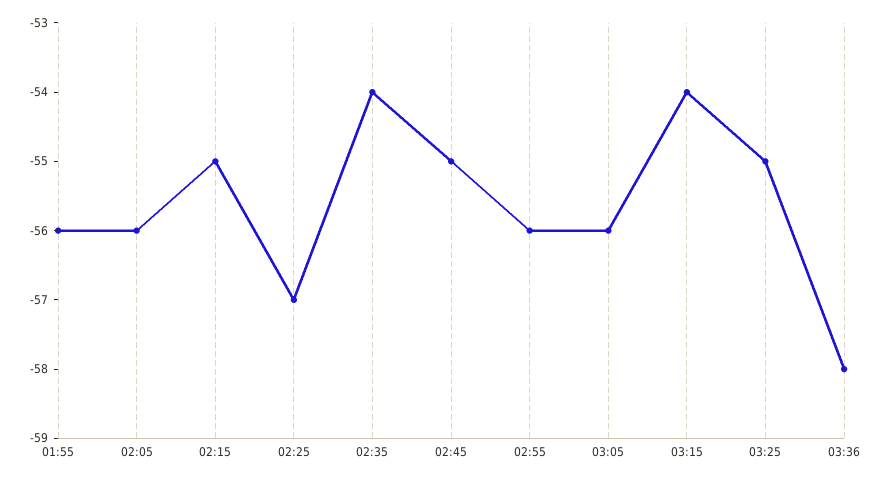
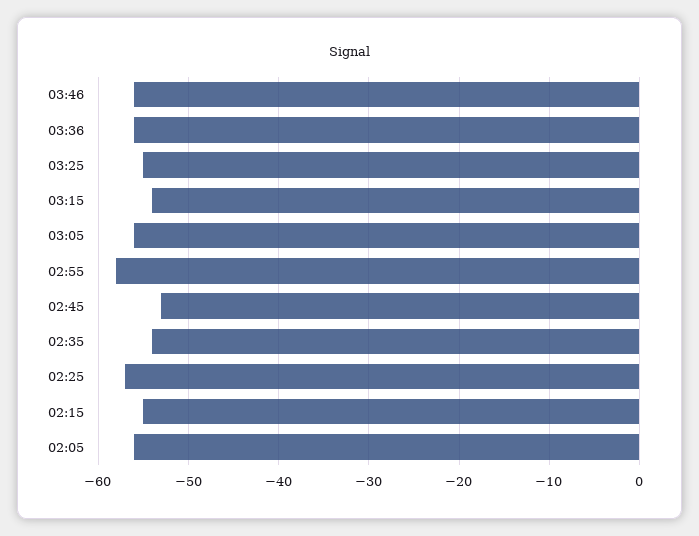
01:55: -56 -> none
02:45: -55 -> -53
02:55: -56 -> -58
03:36: -58 -> -56
03:46: none -> -56

